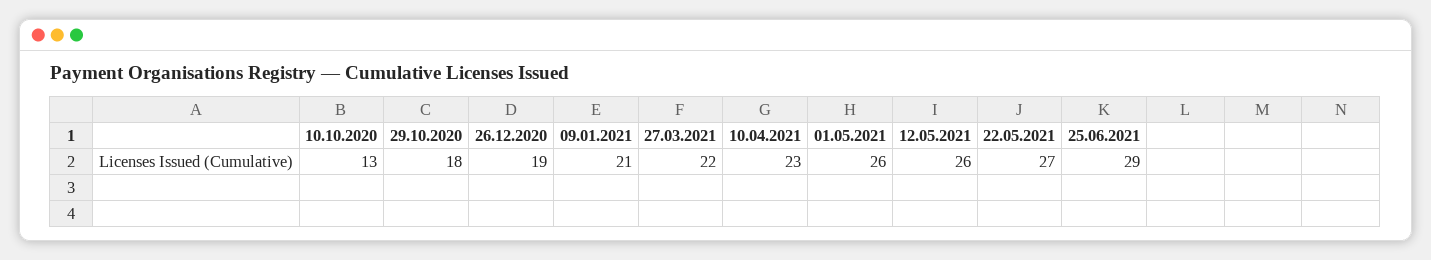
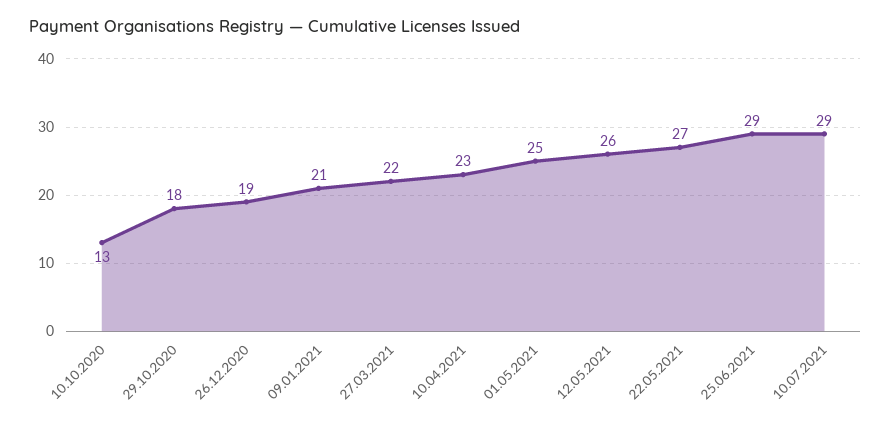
01.05.2021: 26 -> 25
10.07.2021: none -> 29

